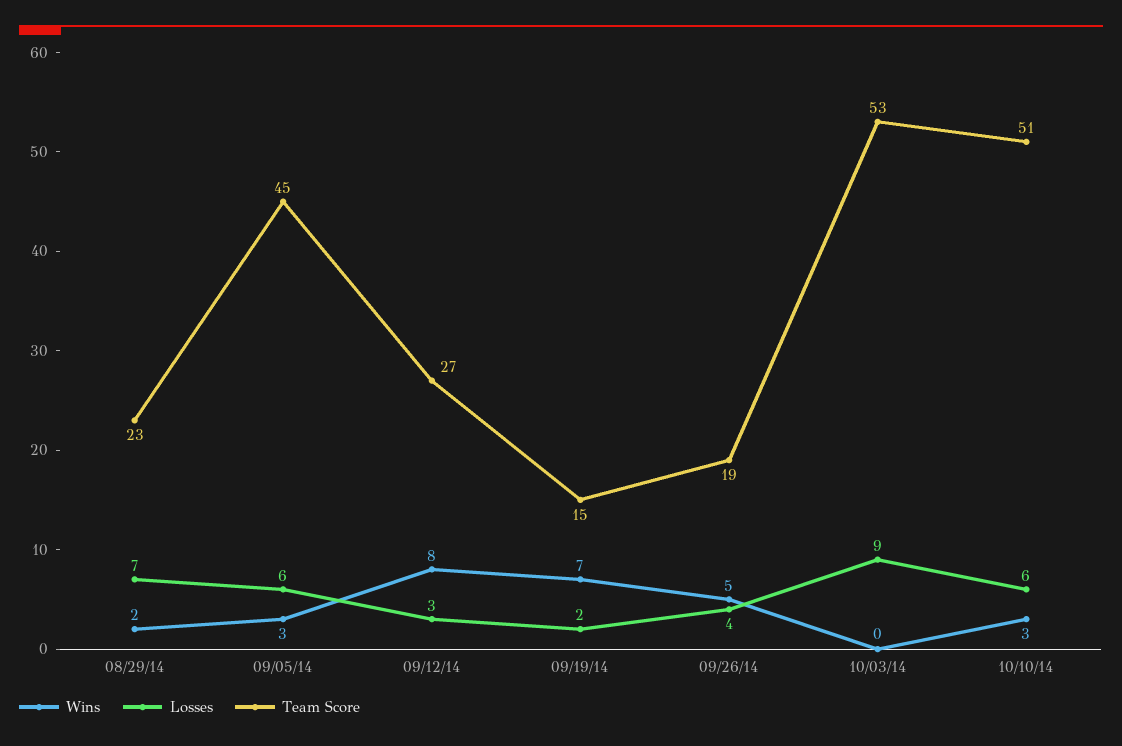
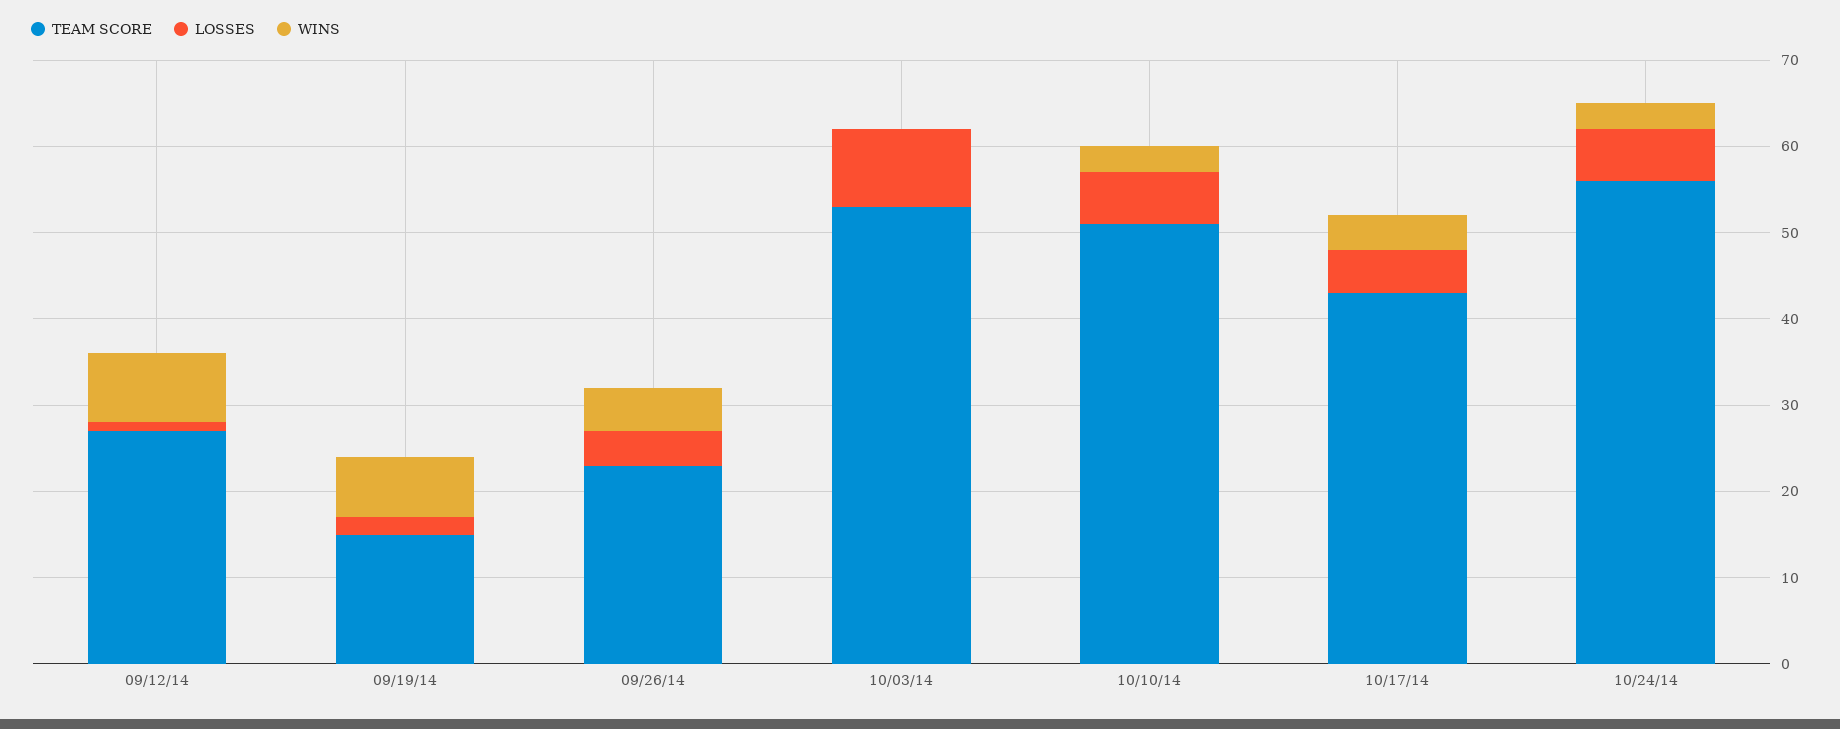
Wins, 08/29/14: 2 -> none
Losses, 08/29/14: 7 -> none
Team Score, 08/29/14: 23 -> none
Wins, 09/05/14: 3 -> none
Losses, 09/05/14: 6 -> none
Team Score, 09/05/14: 45 -> none
Losses, 09/12/14: 3 -> 1
Team Score, 09/26/14: 19 -> 23
Team Score, 10/17/14: none -> 43
Losses, 10/17/14: none -> 5
Wins, 10/17/14: none -> 4
Team Score, 10/24/14: none -> 56
Losses, 10/24/14: none -> 6
Wins, 10/24/14: none -> 3

